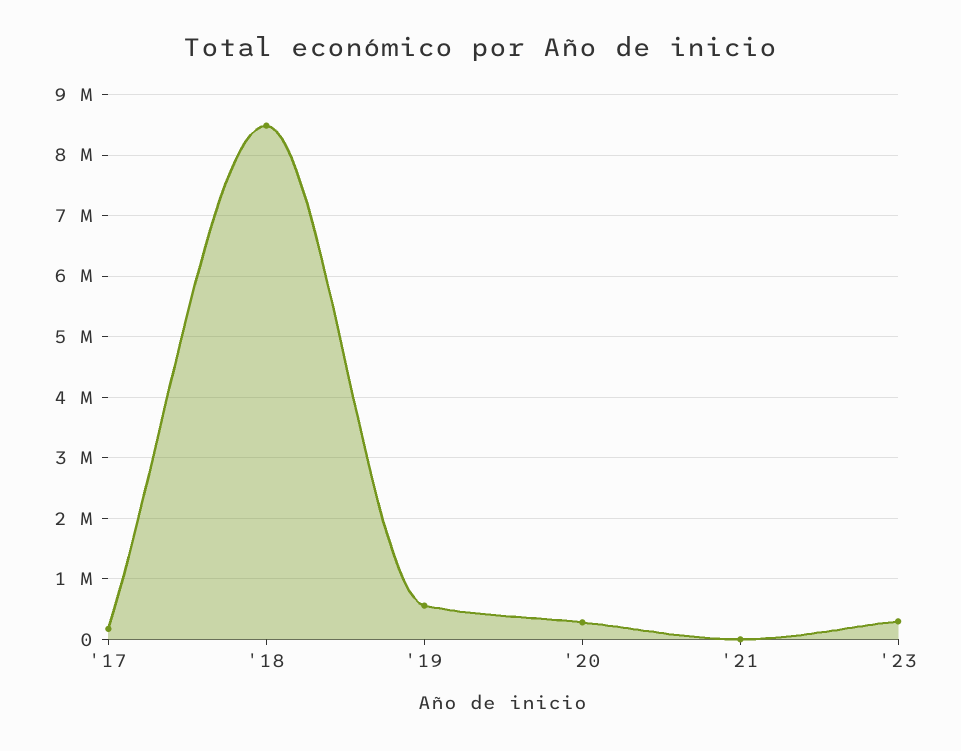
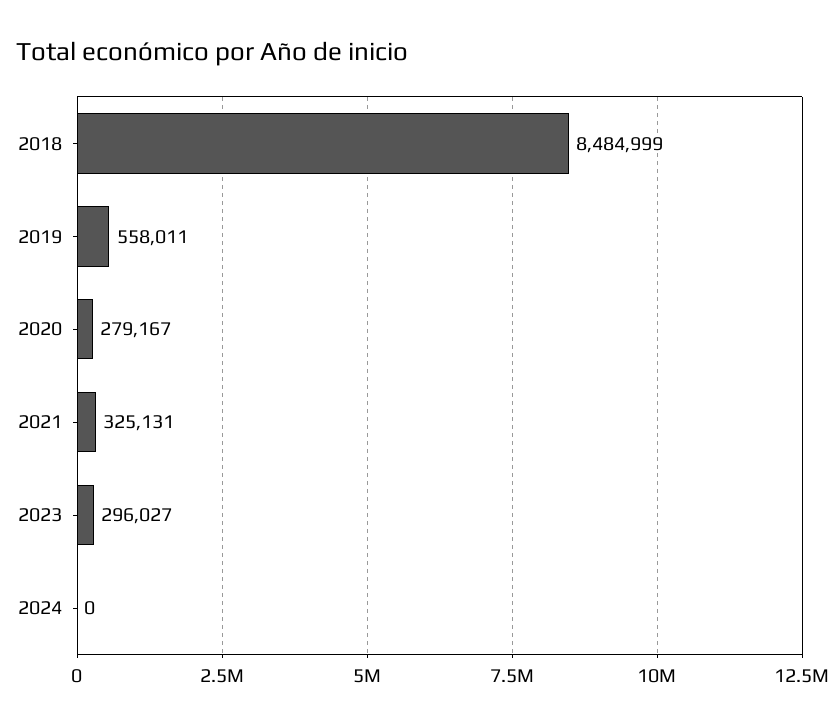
'17: 200000 -> none
'21: 0 -> 325131
2024: none -> 0

